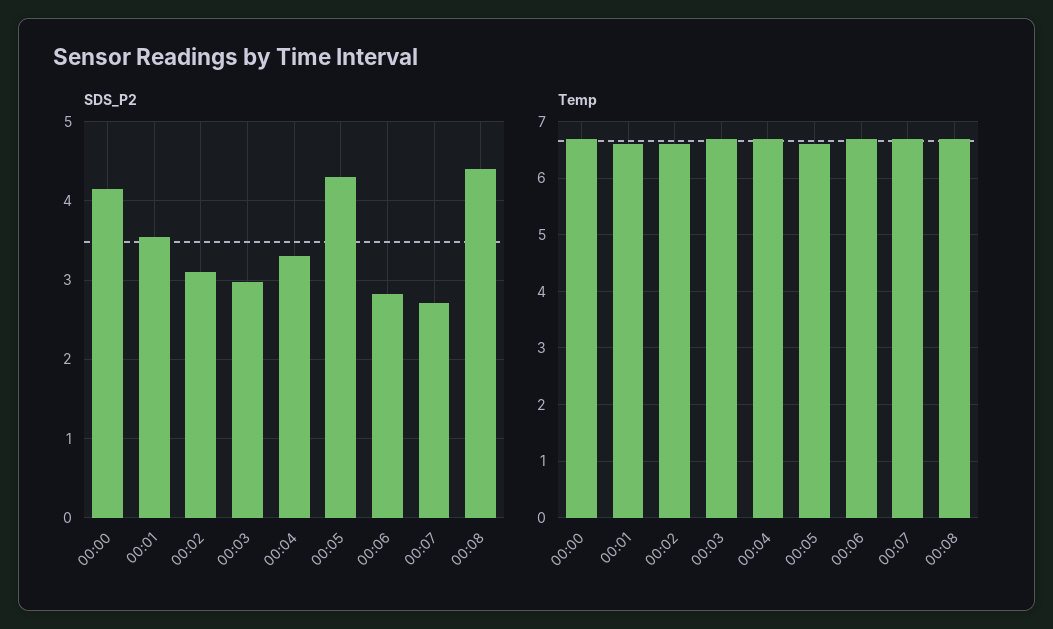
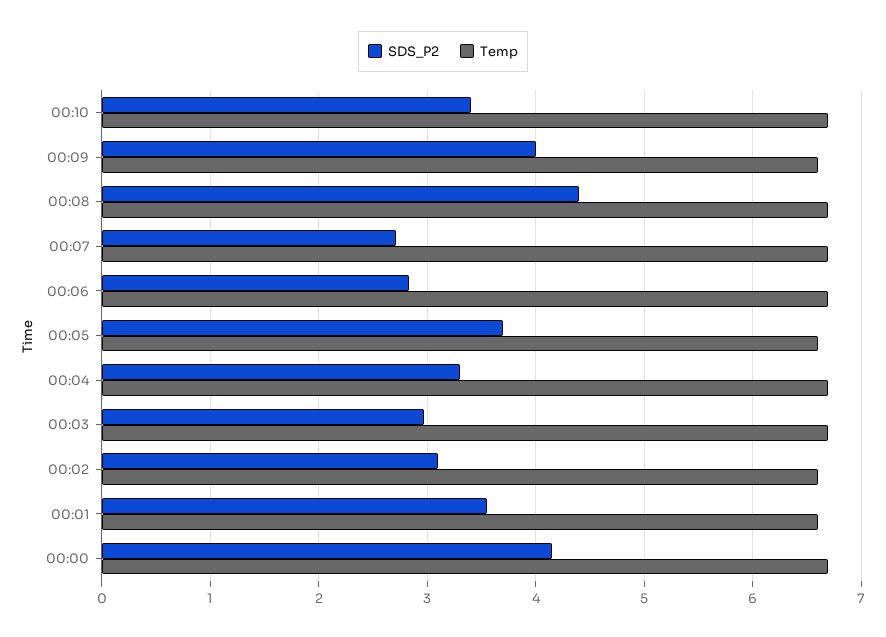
SDS_P2, 00:05: 4.3 -> 3.7
SDS_P2, 00:10: none -> 3.4
Temp, 00:10: none -> 6.7
SDS_P2, 00:09: none -> 4
Temp, 00:09: none -> 6.6

